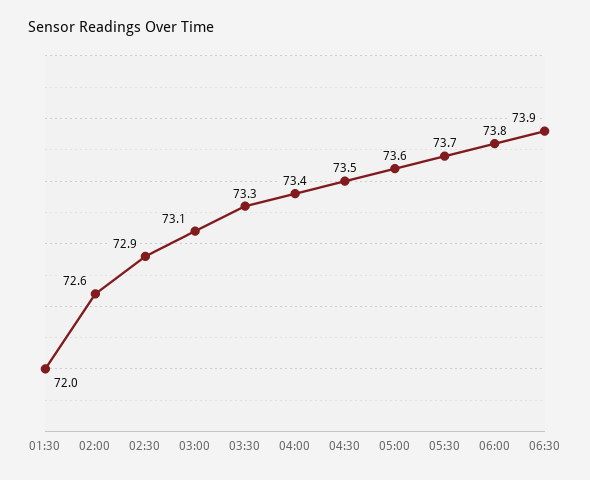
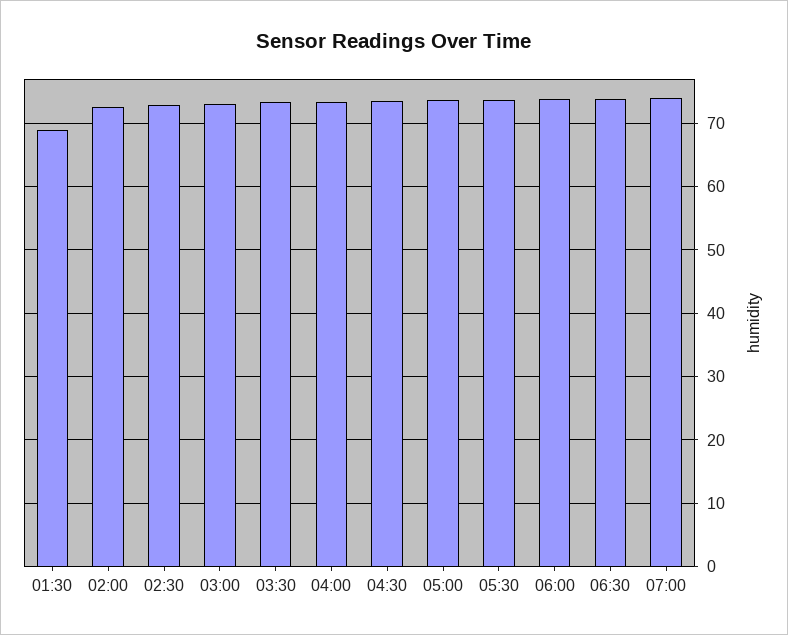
01:30: 72 -> 69
07:00: none -> 74

